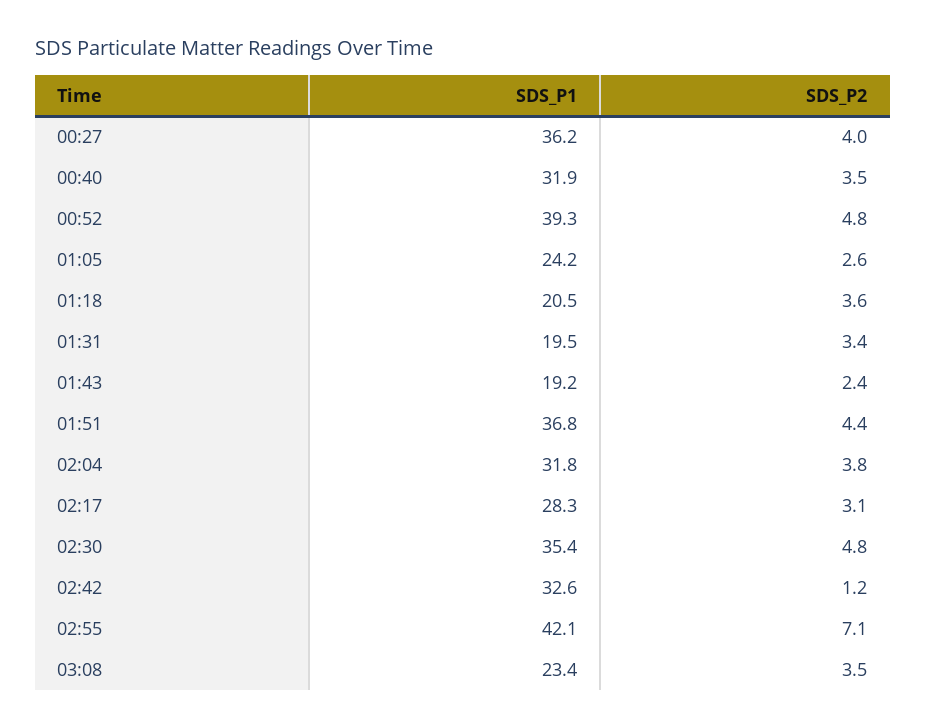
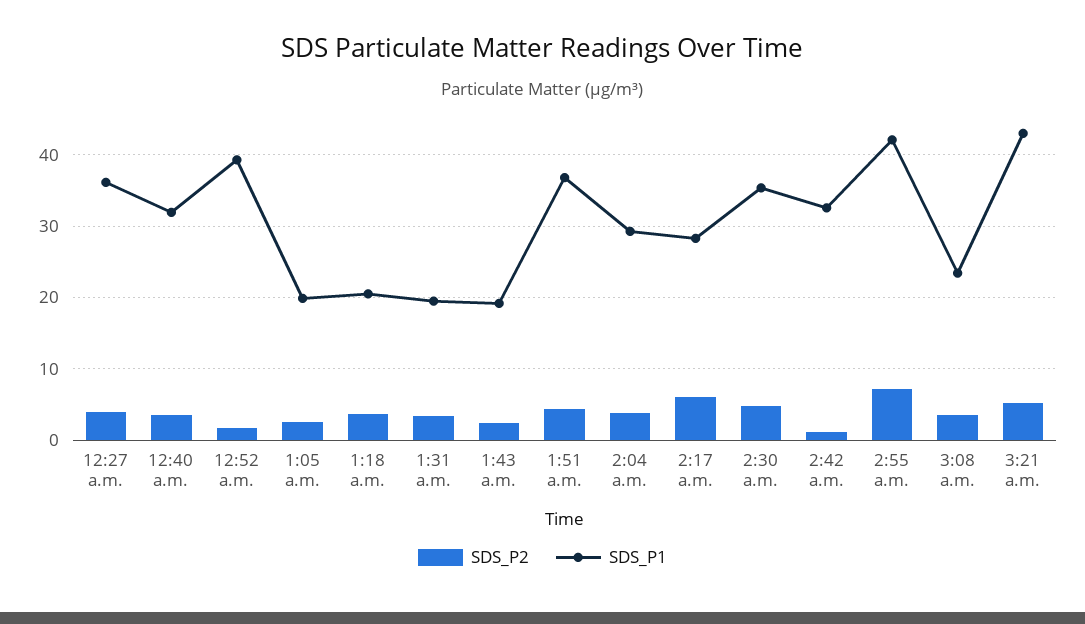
SDS_P2, 00:52: 4.8 -> 2
SDS_P1, 01:05: 24.2 -> 20
SDS_P1, 02:04: 31.8 -> 29
SDS_P2, 02:17: 3.1 -> 6
SDS_P2, 3:21 a.m.: none -> 5
SDS_P1, 3:21 a.m.: none -> 43

